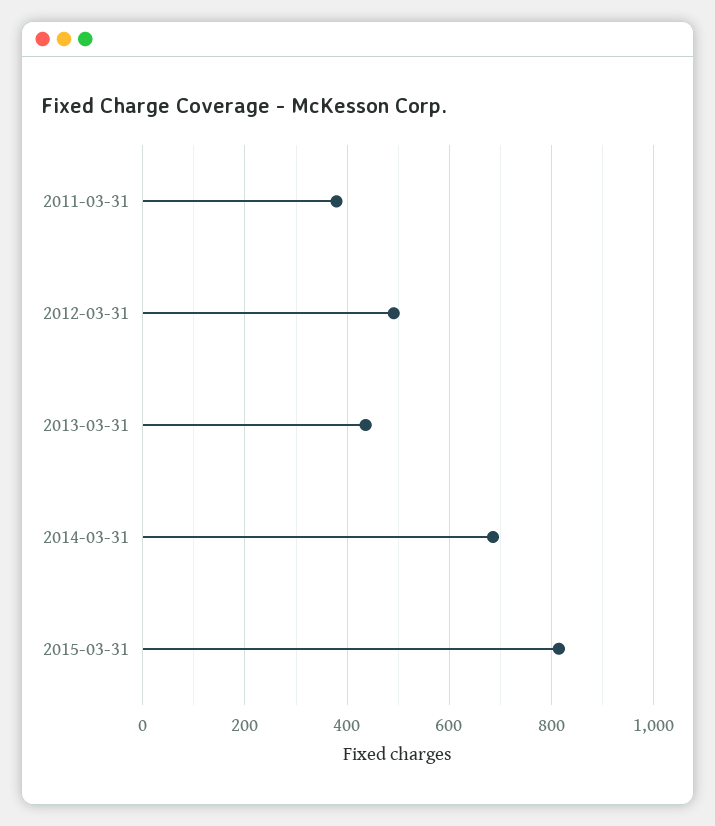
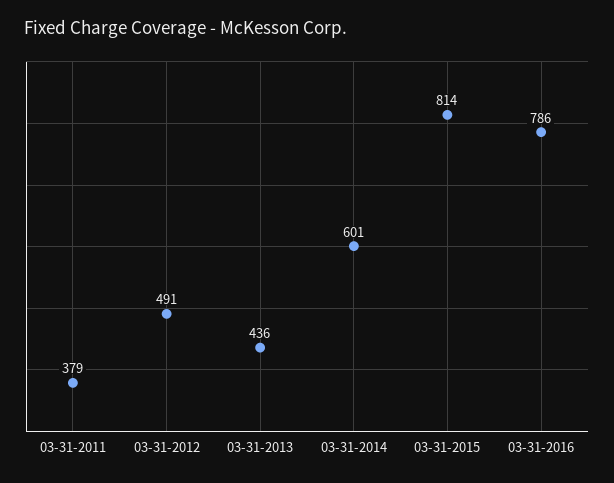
2014-03-31: 680 -> 601
03-31-2016: none -> 786

